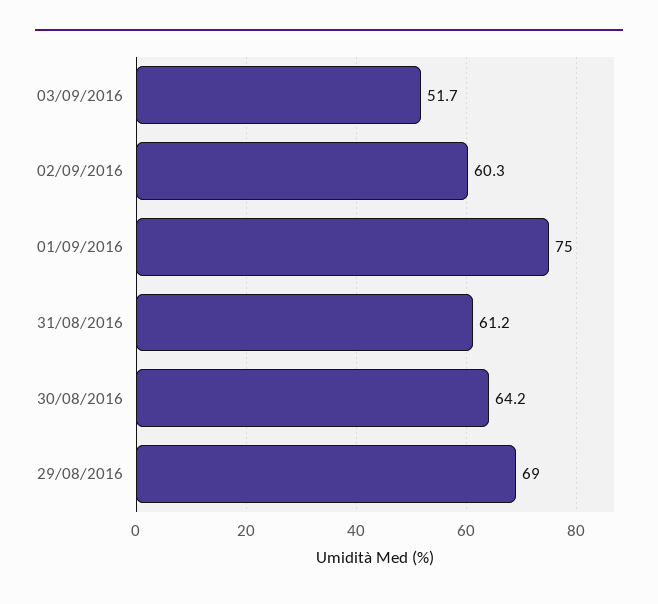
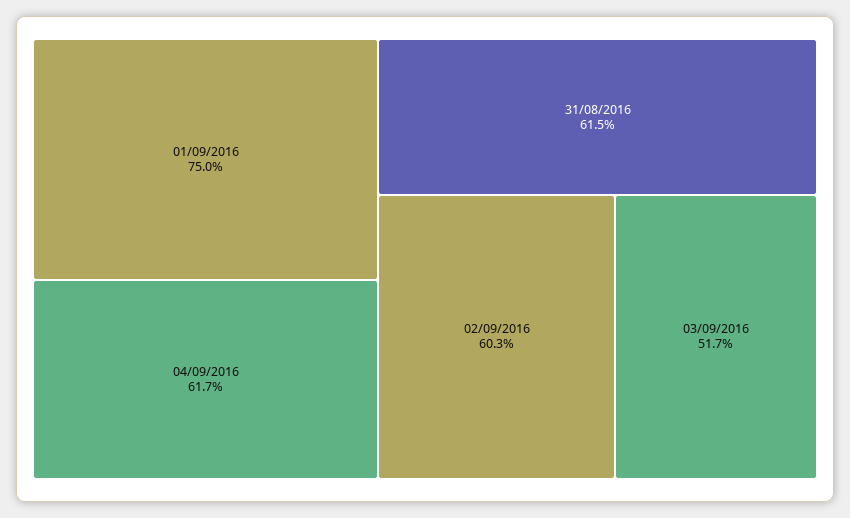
31/08/2016: 61.2 -> 61.5
30/08/2016: 64.2 -> none
29/08/2016: 69 -> none
04/09/2016: none -> 61.7

